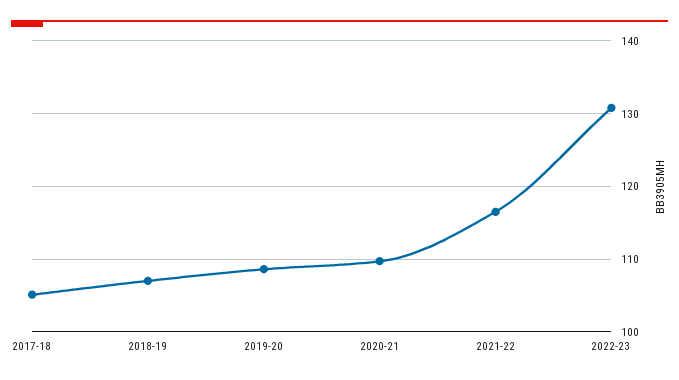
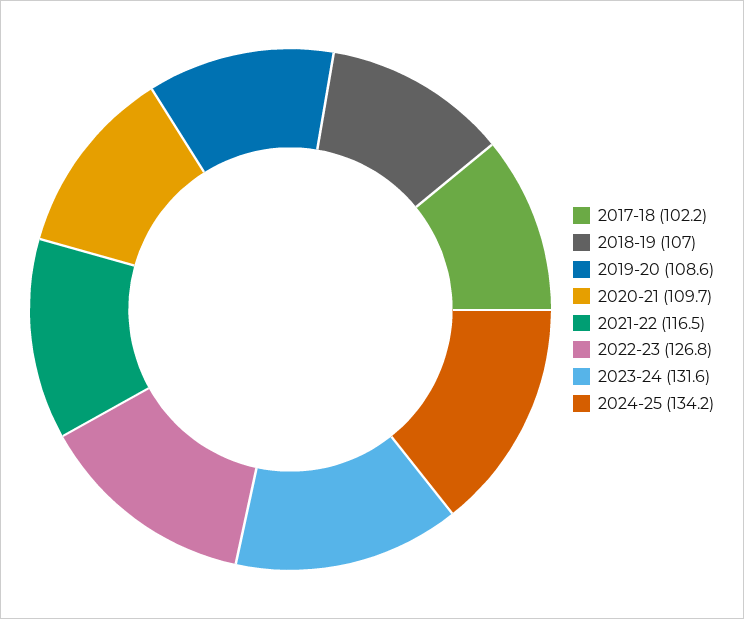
2017-18: 105 -> 102.2
2022-23: 131 -> 126.8
2023-24: none -> 131.6
2024-25: none -> 134.2

